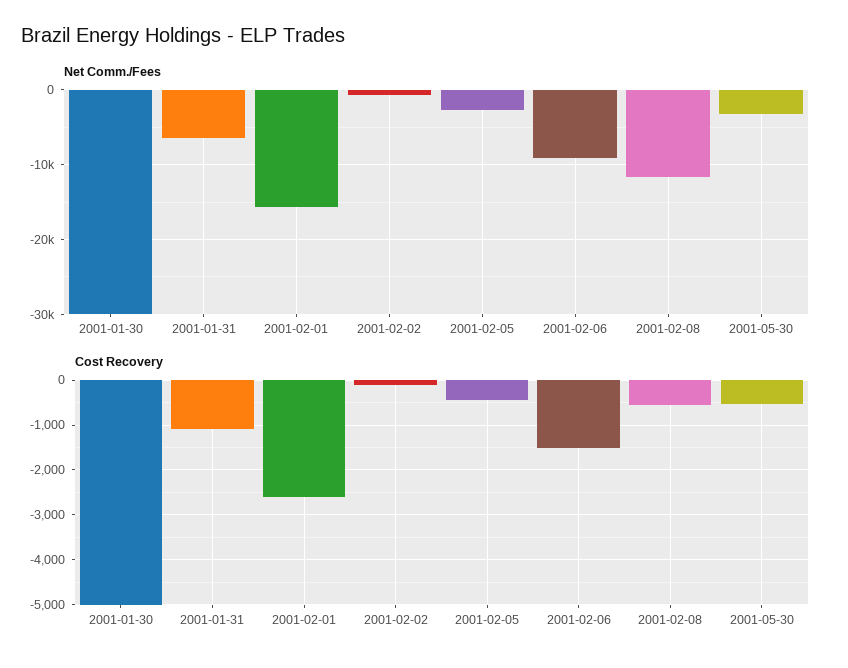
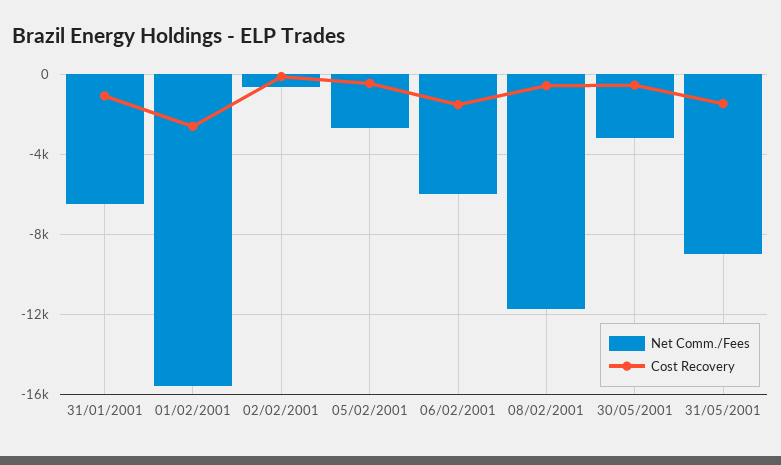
Net Comm./Fees, 2001-01-30: -30000 -> none
Net Comm./Fees, 2001-02-06: -9000 -> -6000
Cost Recovery, 2001-01-30: -5000 -> none
Net Comm./Fees, 31/05/2001: none -> -9000
Cost Recovery, 31/05/2001: none -> -1500

